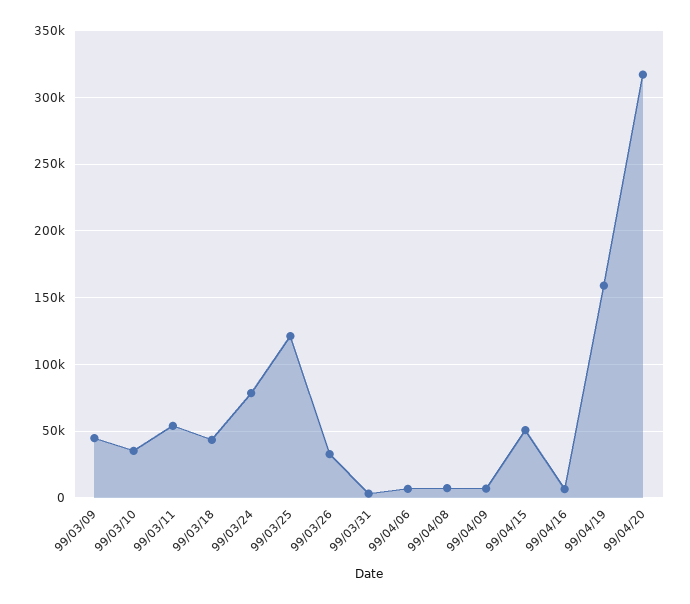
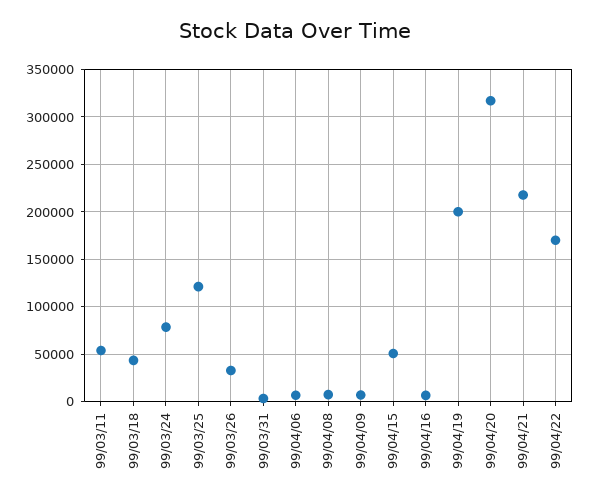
99/03/09: 45000 -> none
99/03/10: 35000 -> none
99/04/19: 160000 -> 200000
99/04/21: none -> 220000
99/04/22: none -> 170000

